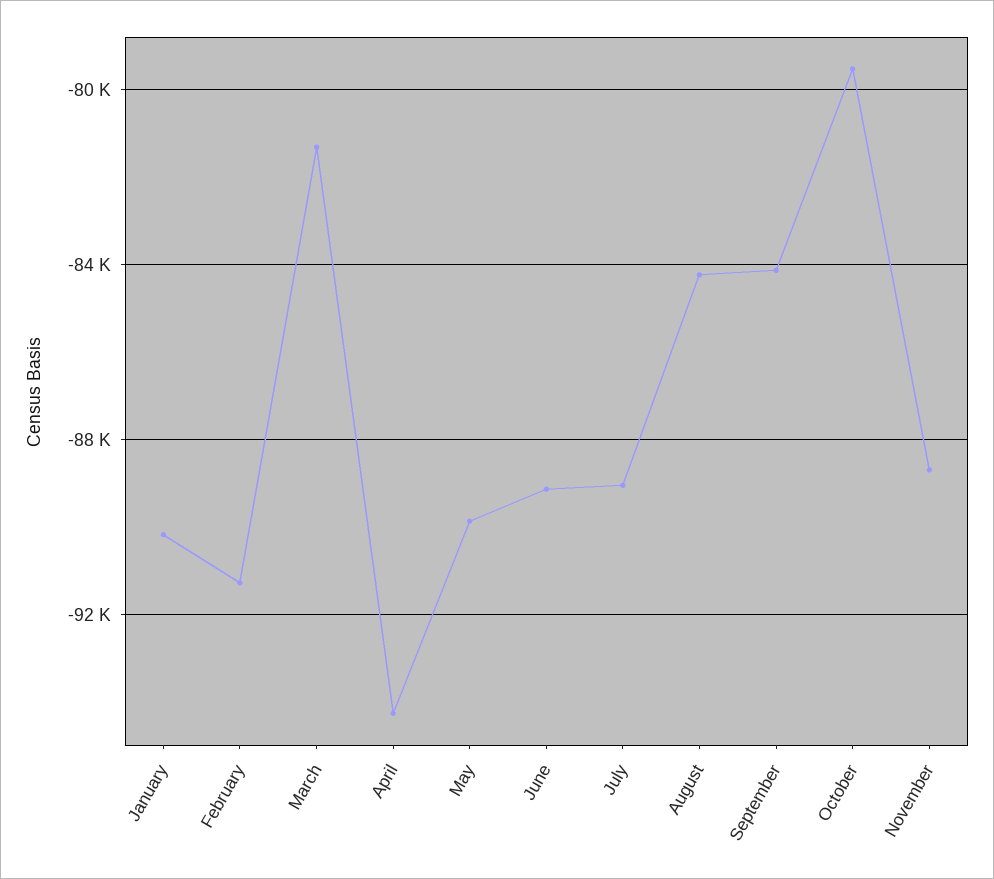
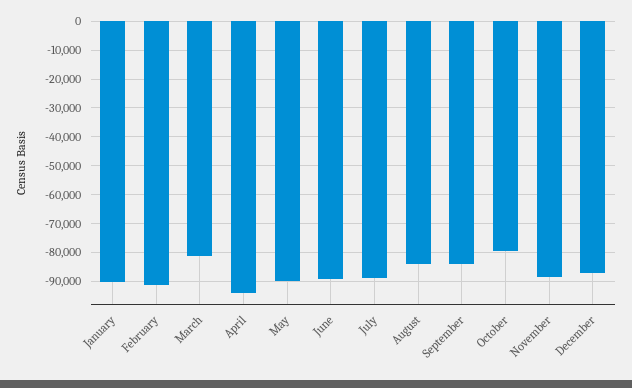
December: none -> -87500

